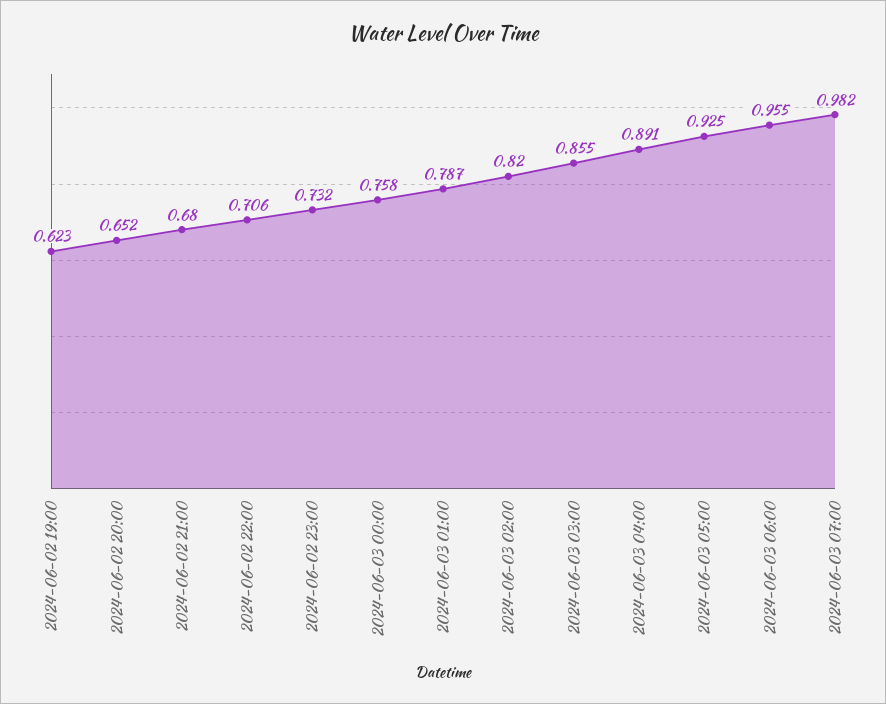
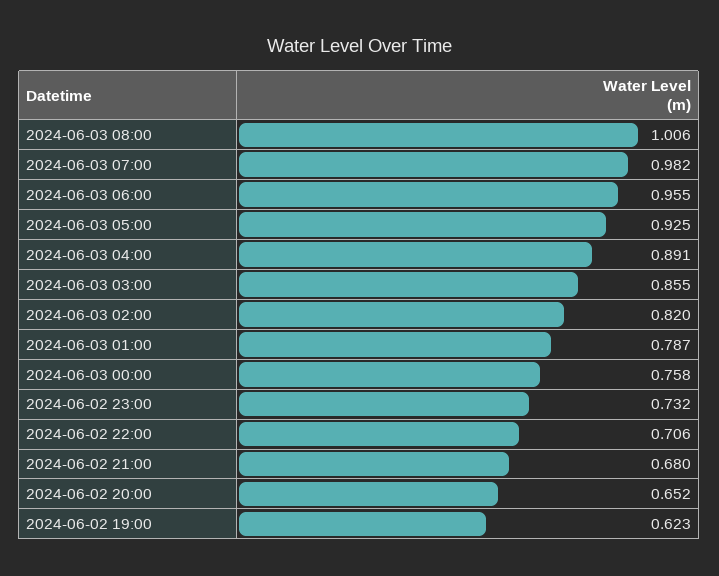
2024-06-03 08:00: none -> 1.006

